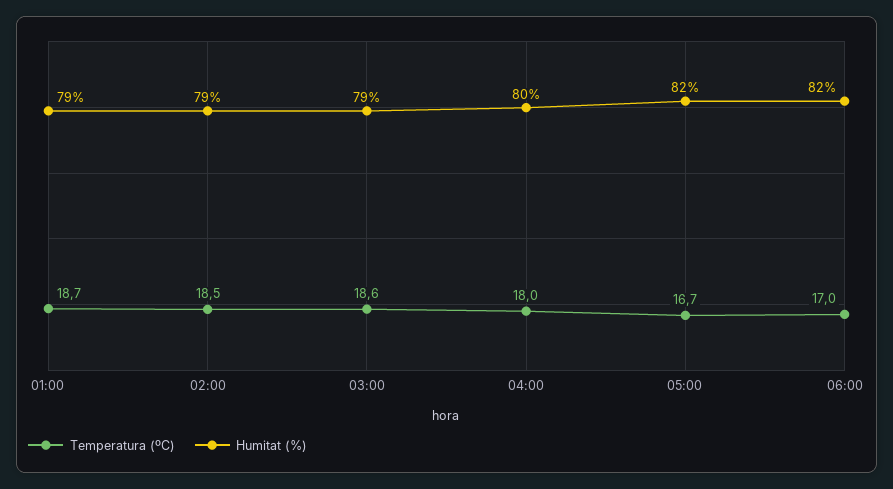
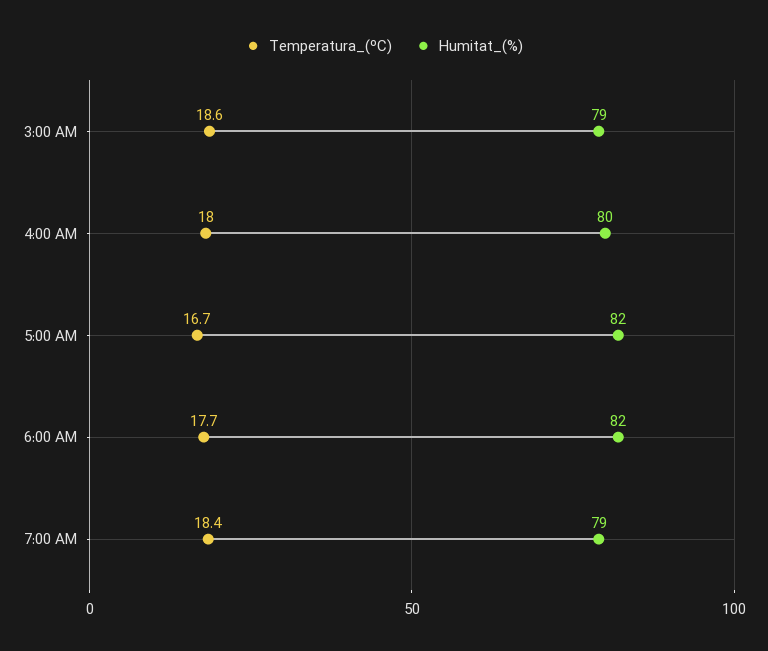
Temperatura (ºC), 01:00: 18.7 -> none
Humitat (%), 01:00: 79 -> none
Temperatura (ºC), 02:00: 18.5 -> none
Humitat (%), 02:00: 79 -> none
Temperatura (ºC), 06:00: 17 -> 17.7
Temperatura (ºC), 7:00 AM: none -> 18.4
Humitat (%), 7:00 AM: none -> 79

